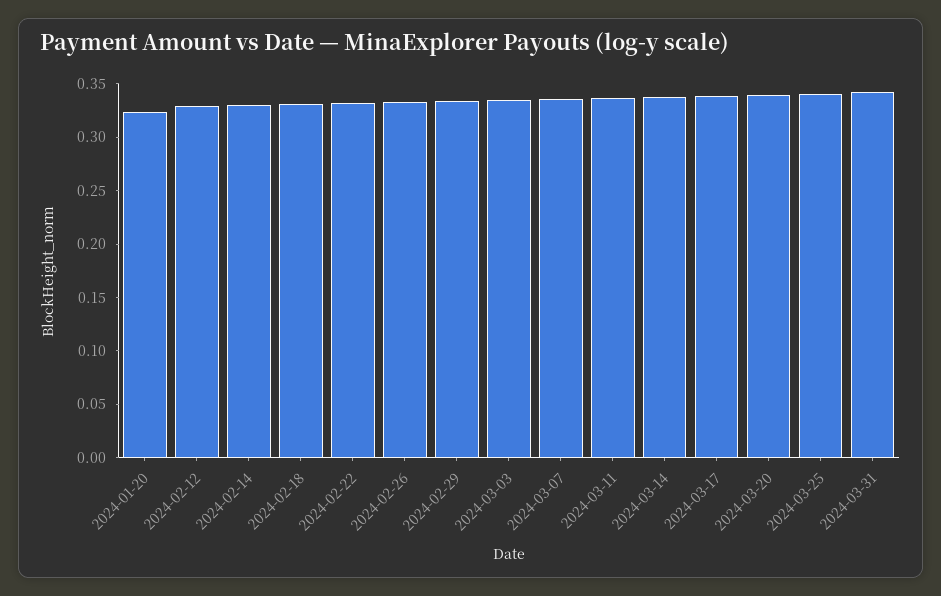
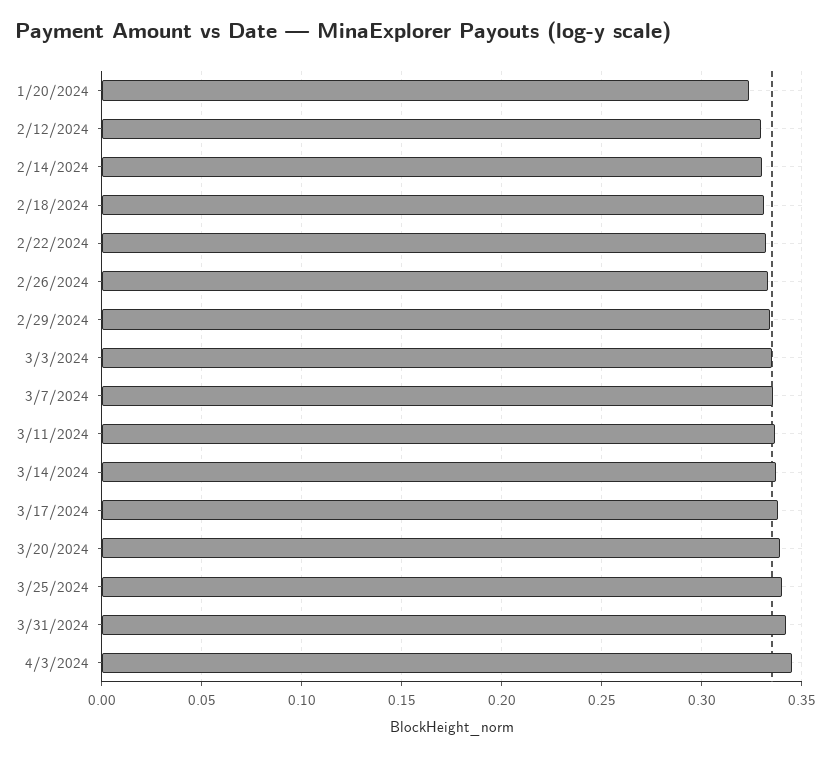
4/3/2024: none -> 0.345

